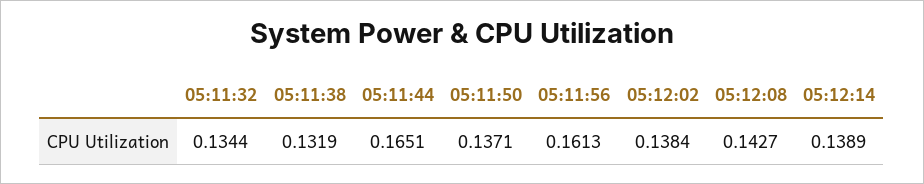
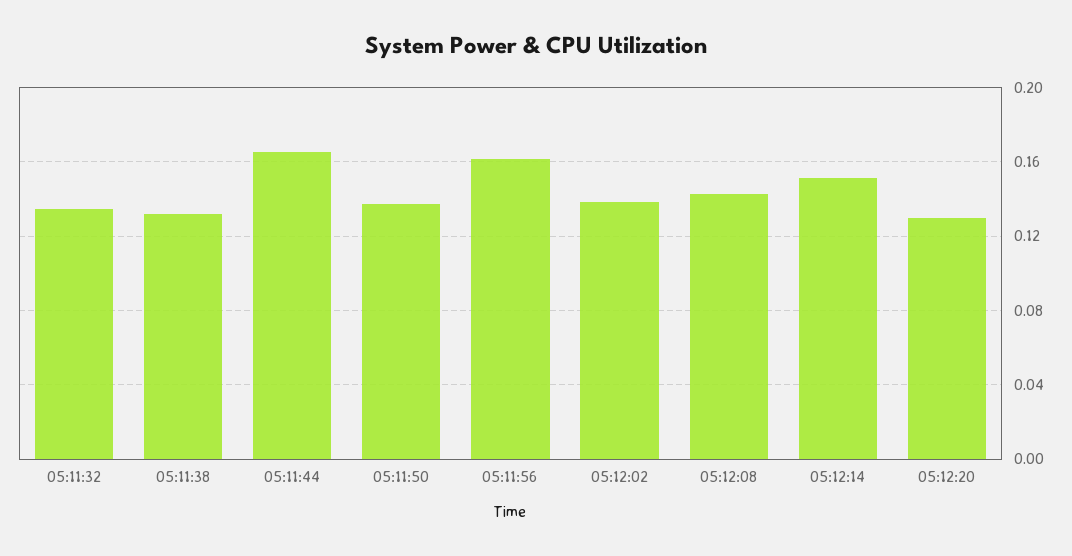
05:12:14: 0.1389 -> 0.15
05:12:20: none -> 0.13

